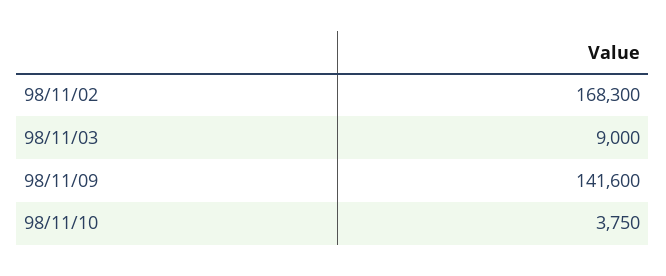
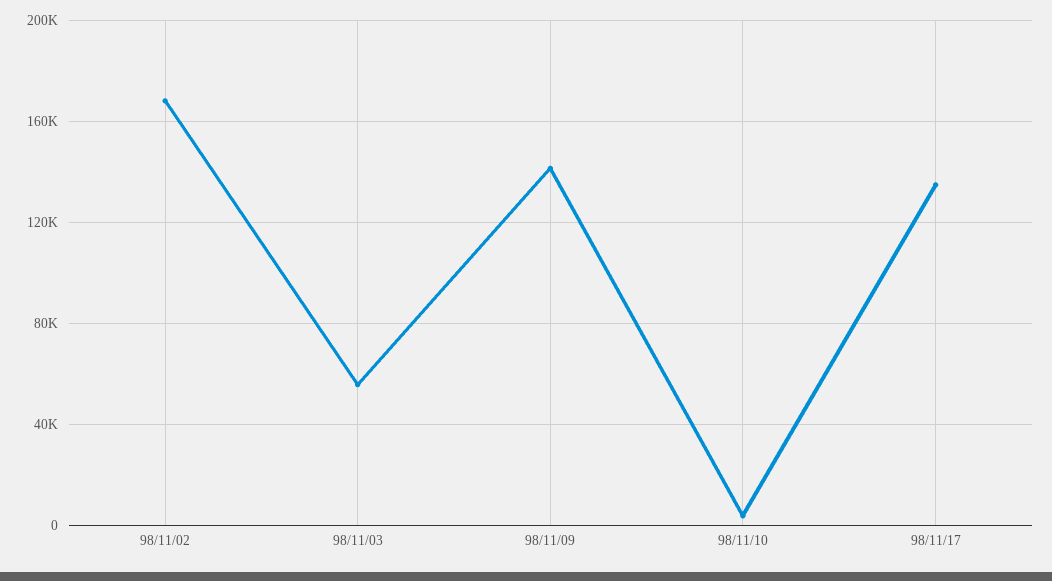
98/11/03: 9000 -> 55000
98/11/17: none -> 135000

